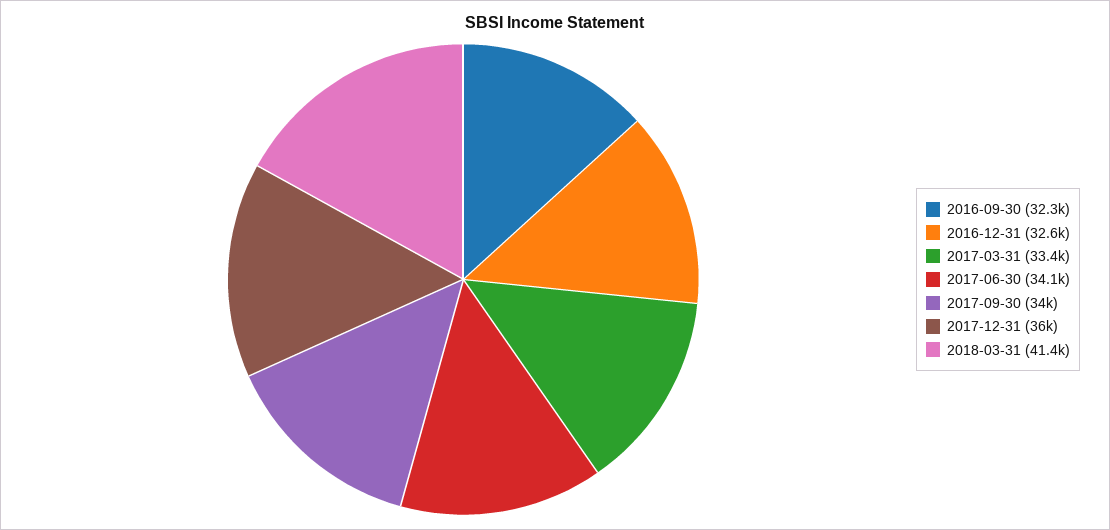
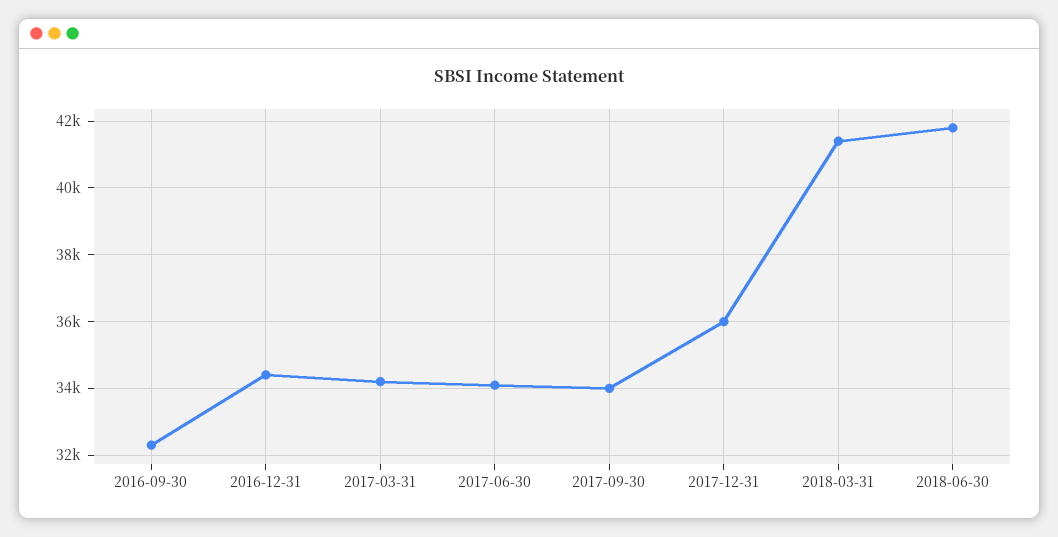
2016-12-31: 32600 -> 34400
2017-03-31: 33400 -> 34200
2018-06-30: none -> 41800

